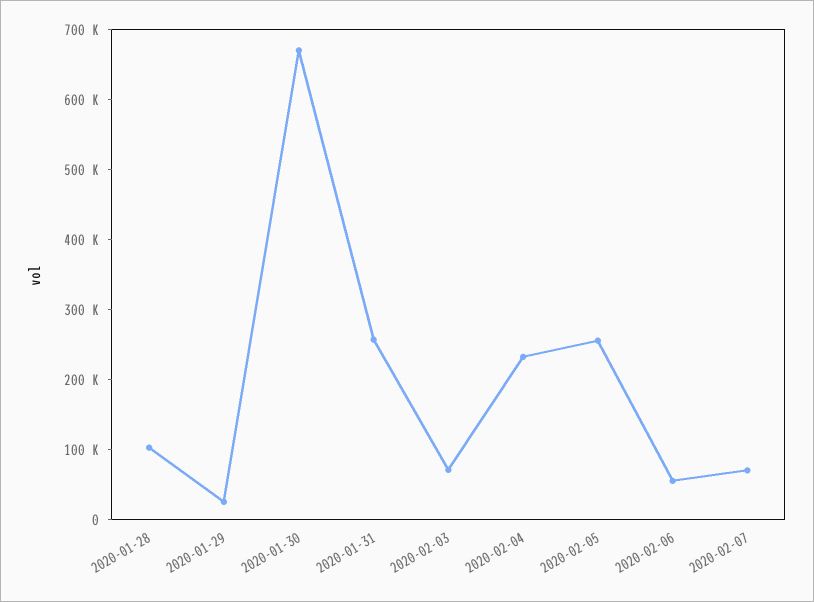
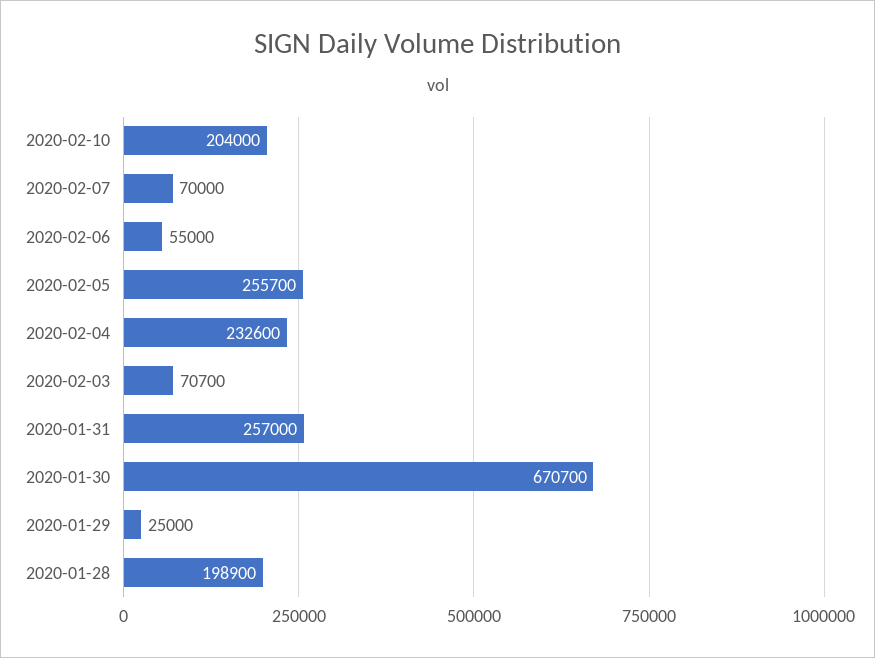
2020-01-28: 100000 -> 198900
2020-02-10: none -> 204000

